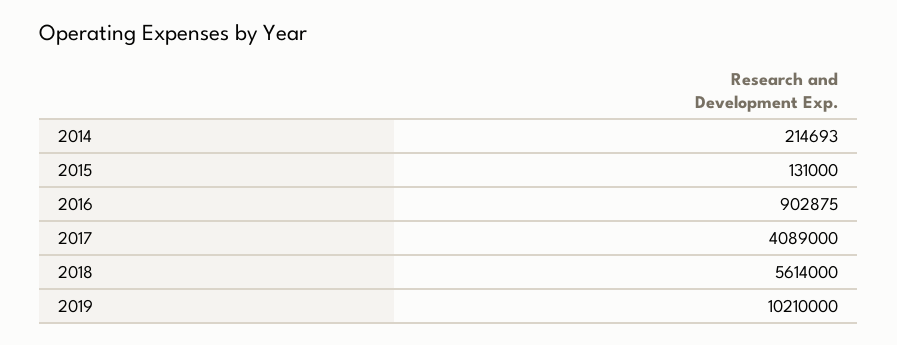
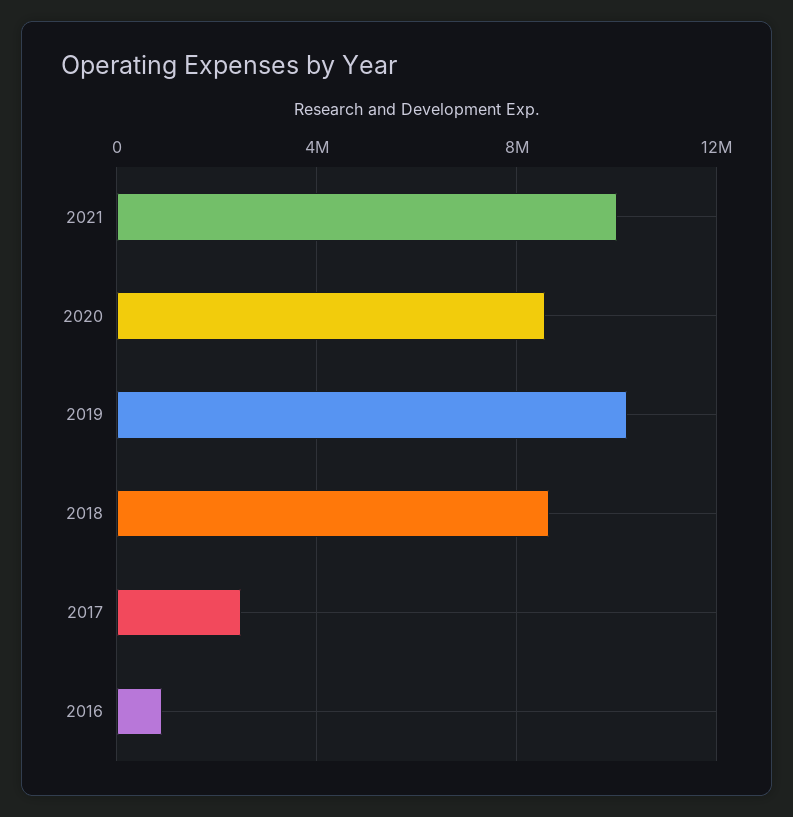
2014: 214693 -> none
2015: 131000 -> none
2017: 4089000 -> 2500000
2018: 5614000 -> 8500000
2021: none -> 10000000
2020: none -> 8500000

